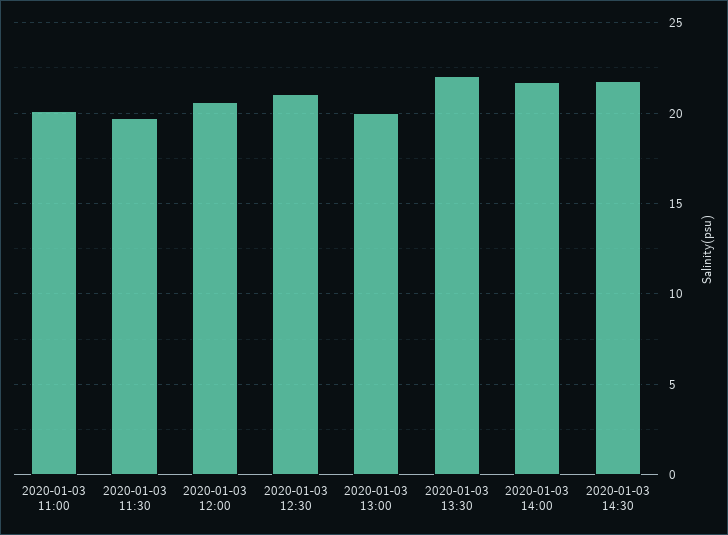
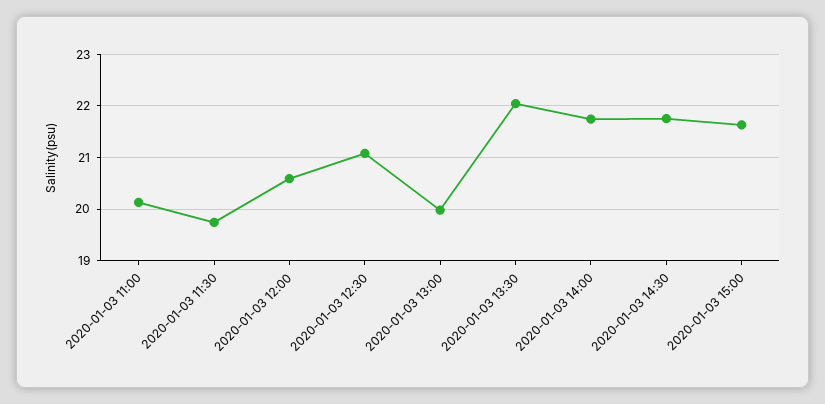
2020-01-03 15:00: none -> 21.6

